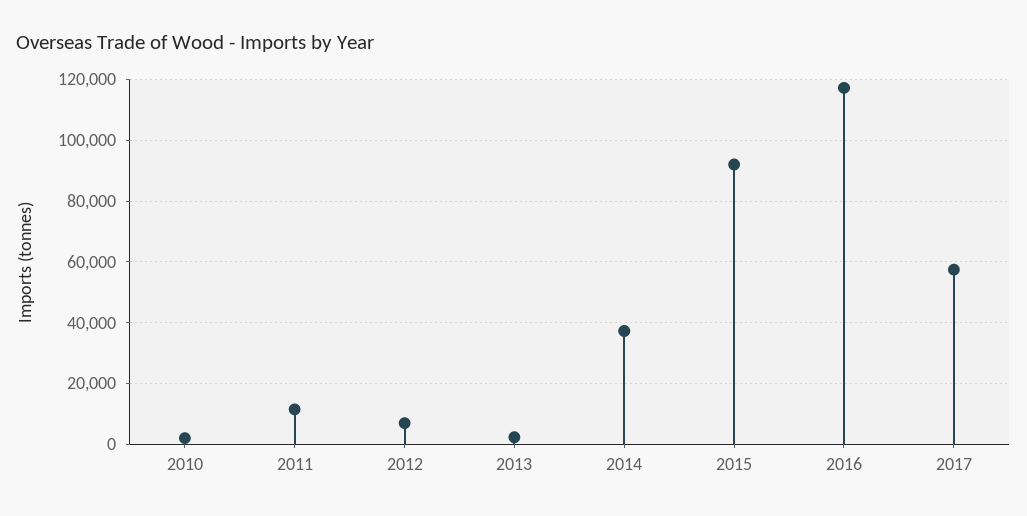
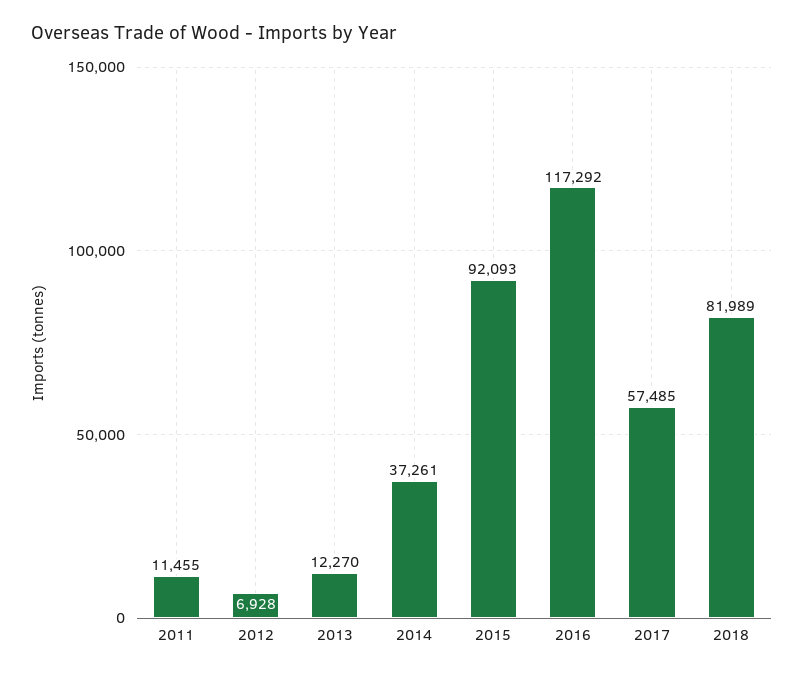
2010: 2000 -> none
2013: 2000 -> 12270
2018: none -> 81989

